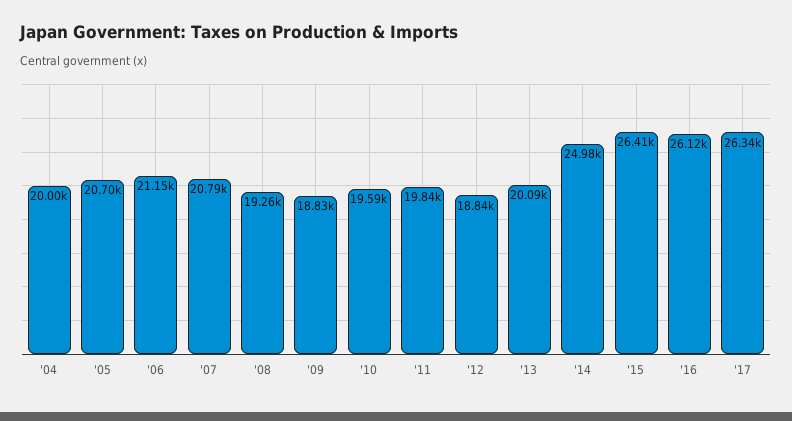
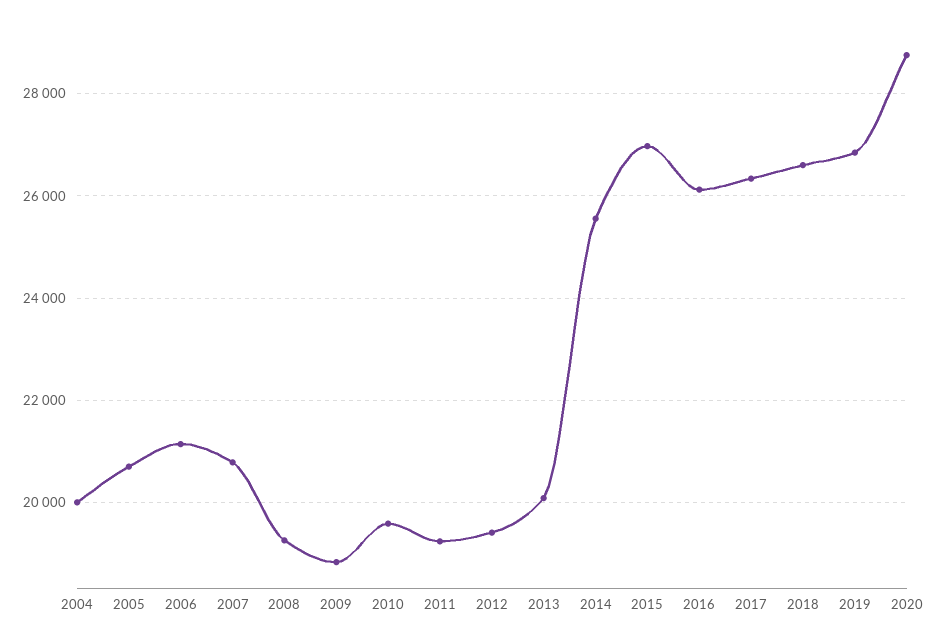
'11: 19840 -> 19200
'12: 18840 -> 19400
'14: 24980 -> 25600
'15: 26410 -> 27000
2018: none -> 26600
2019: none -> 26800
2020: none -> 28800

